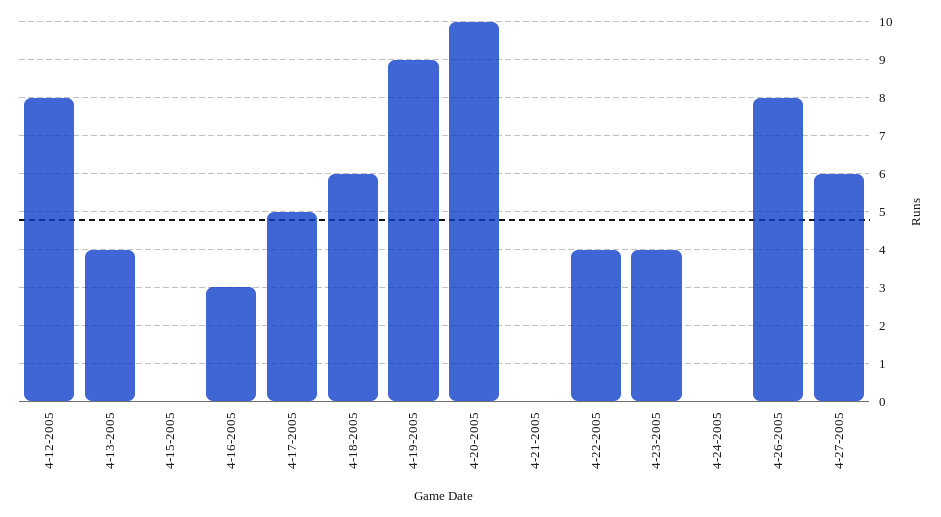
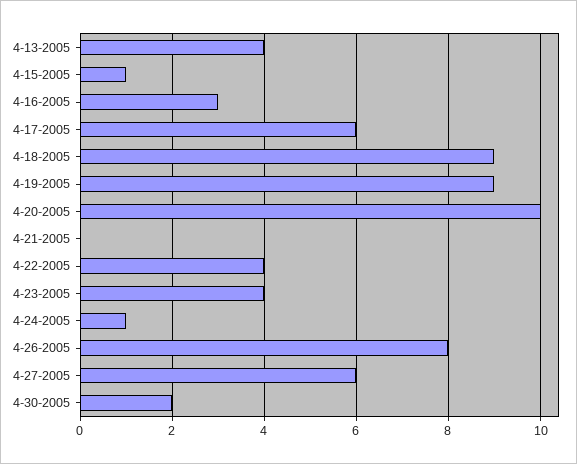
4-12-2005: 8 -> none
4-15-2005: 0 -> 1
4-17-2005: 5 -> 6
4-18-2005: 6 -> 9
4-24-2005: 0 -> 1
4-30-2005: none -> 2

